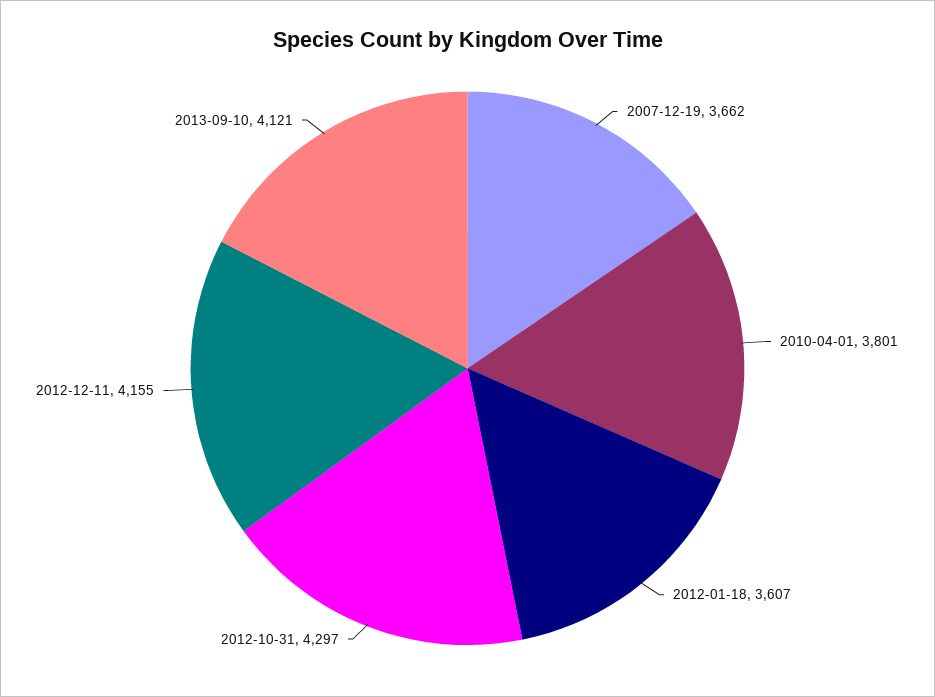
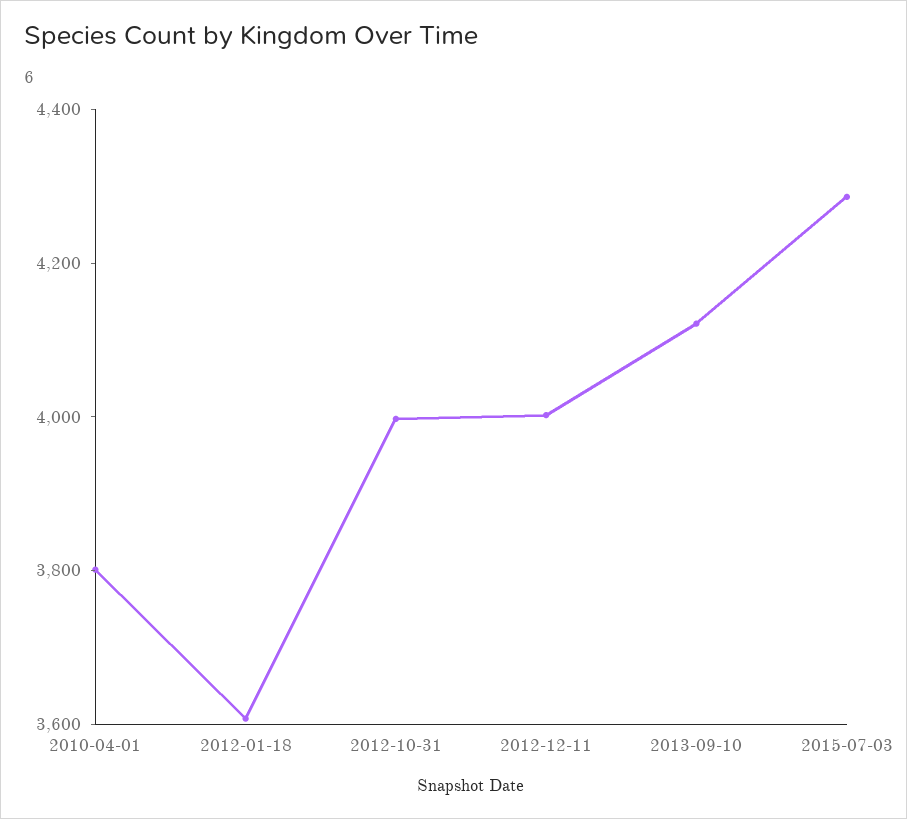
2007-12-19: 3662 -> none
2012-10-31: 4297 -> 4000
2012-12-11: 4155 -> 4000
2015-07-03: none -> 4300

